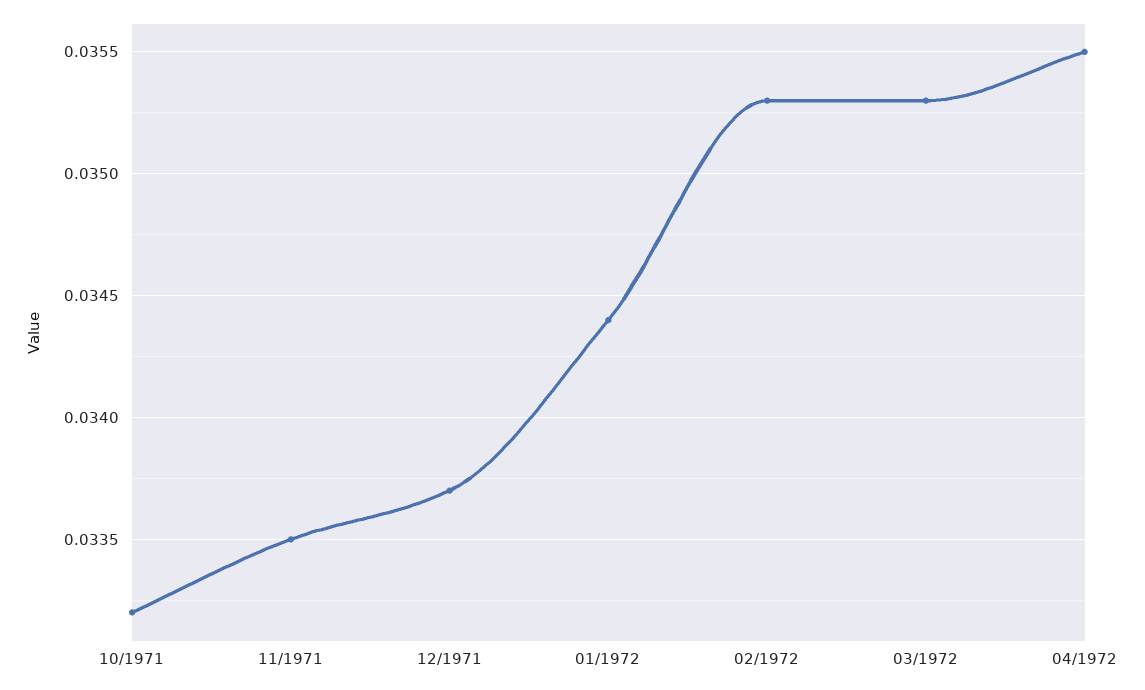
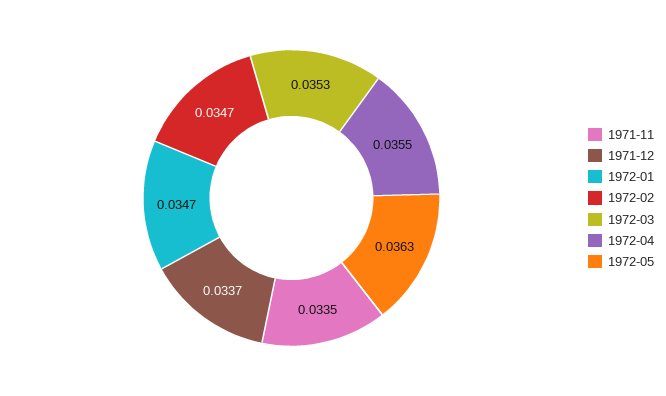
10/1971: 0.0332 -> none
01/1972: 0.0344 -> 0.0347
02/1972: 0.0353 -> 0.0347
1972-05: none -> 0.0363

